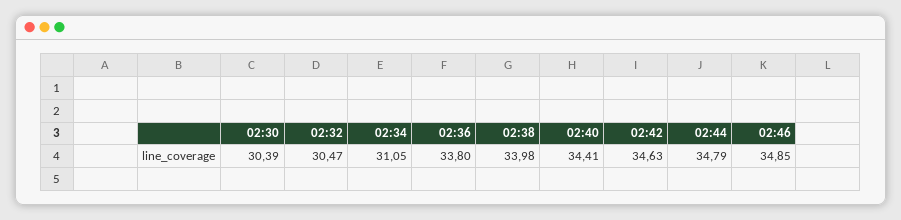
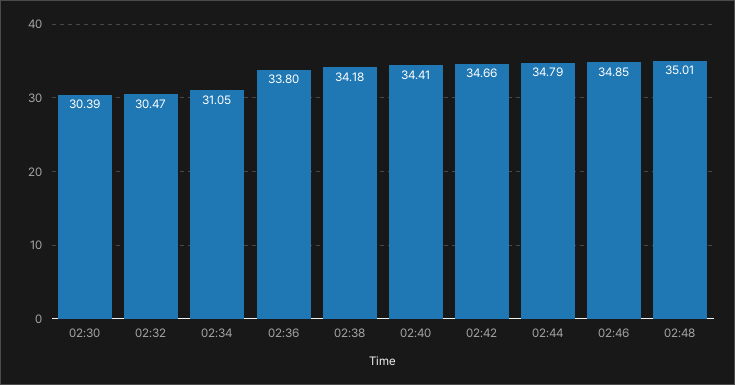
02:38: 33.98 -> 34.18
02:42: 34.63 -> 34.66
02:48: none -> 35.01

